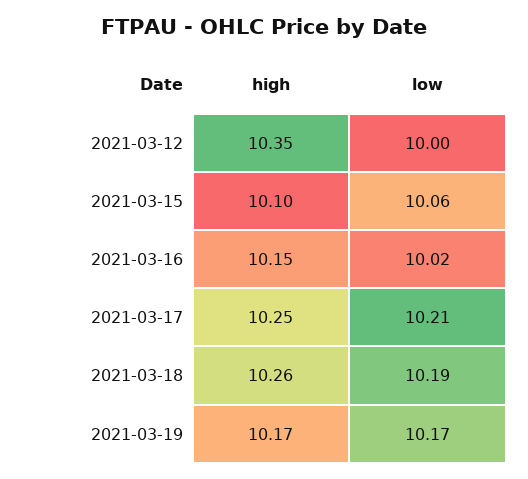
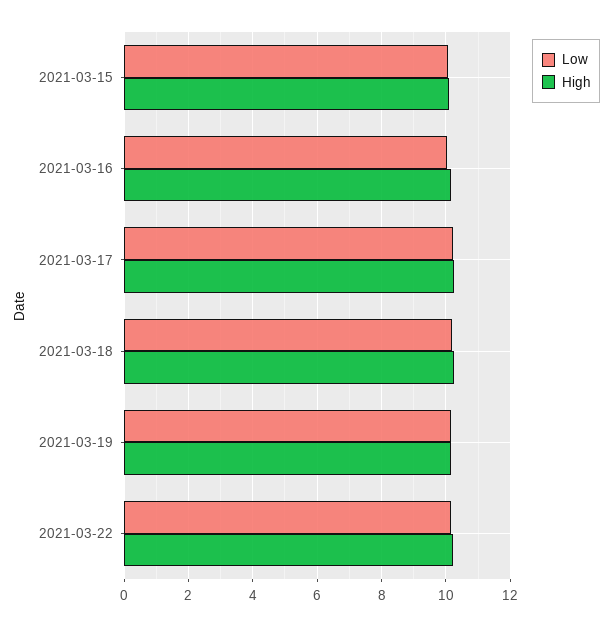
high, 2021-03-12: 10.35 -> none
low, 2021-03-12: 10 -> none
low, 2021-03-22: none -> 10.2
high, 2021-03-22: none -> 10.2

